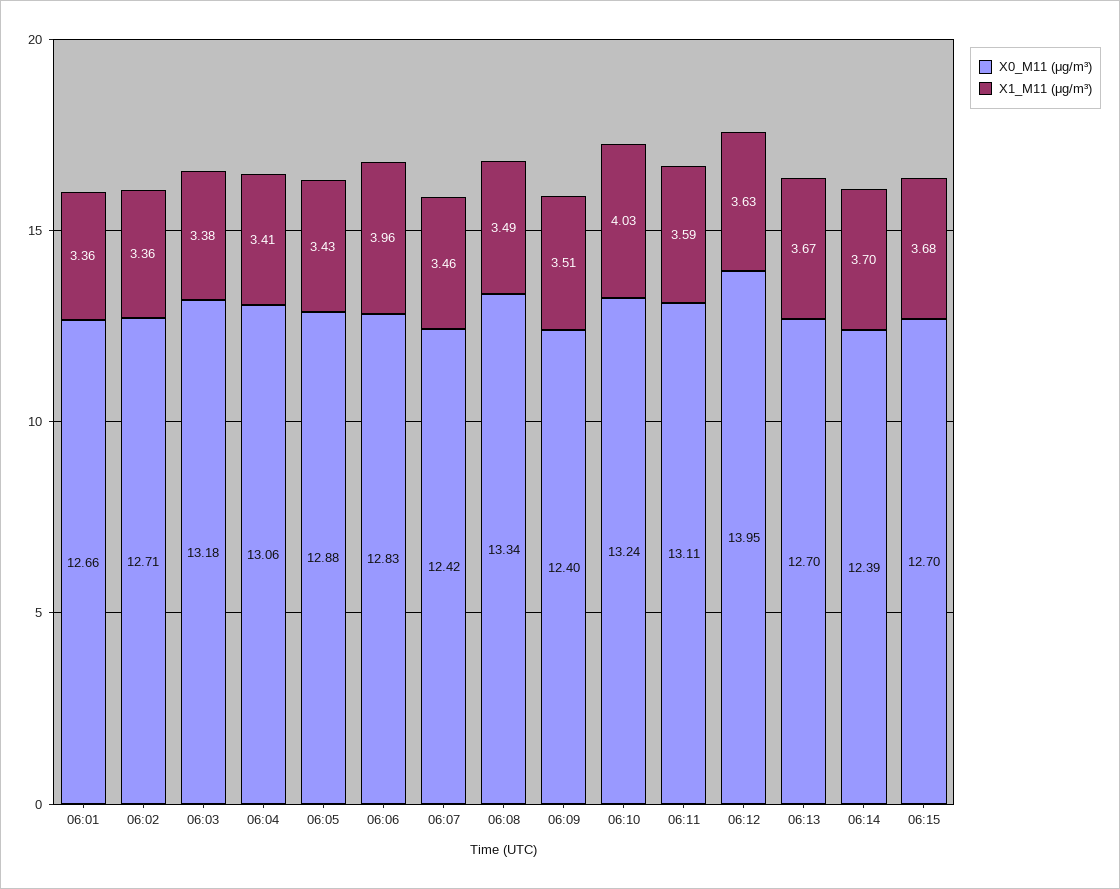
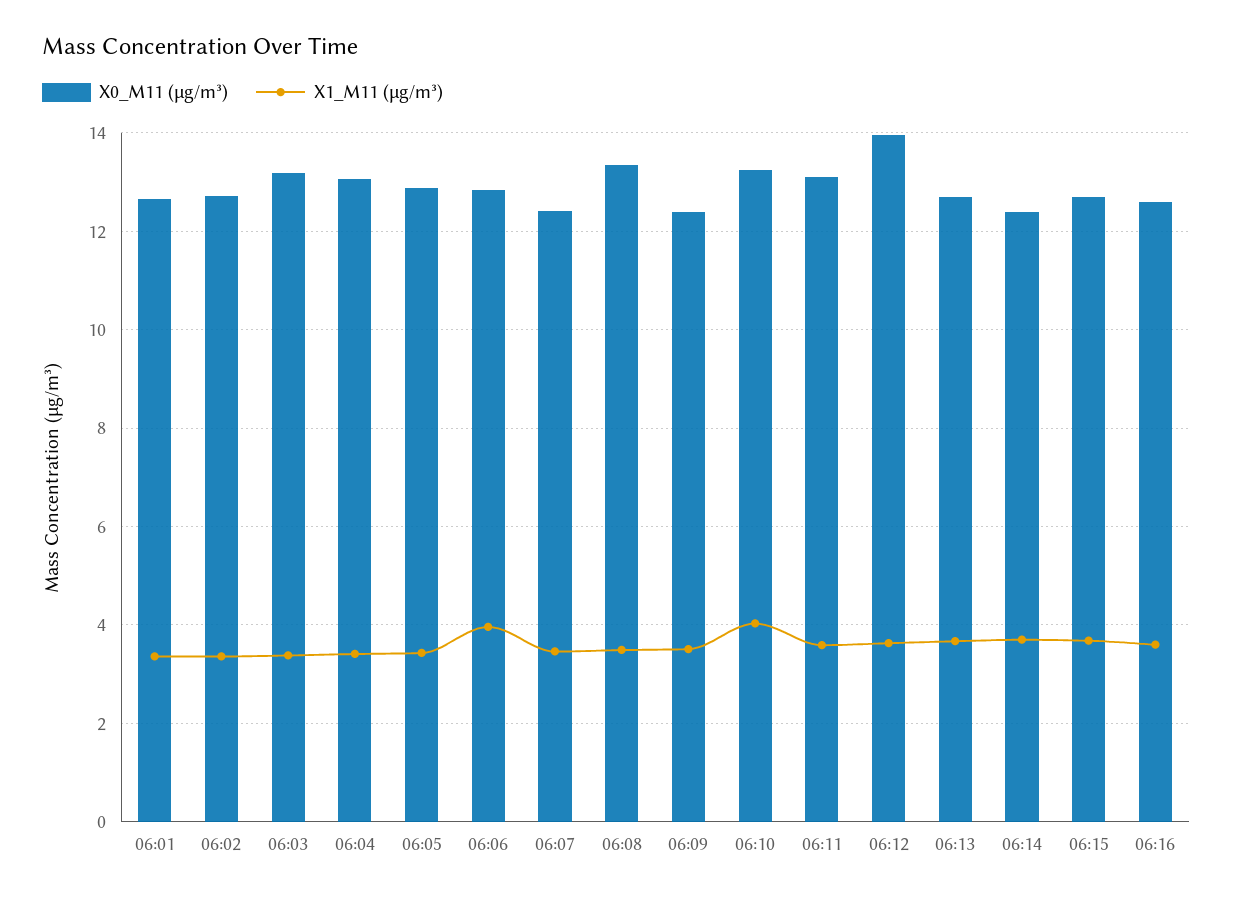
X0_M11 (μg/m³), 06:16: none -> 12.6
X1_M11 (μg/m³), 06:16: none -> 3.6

